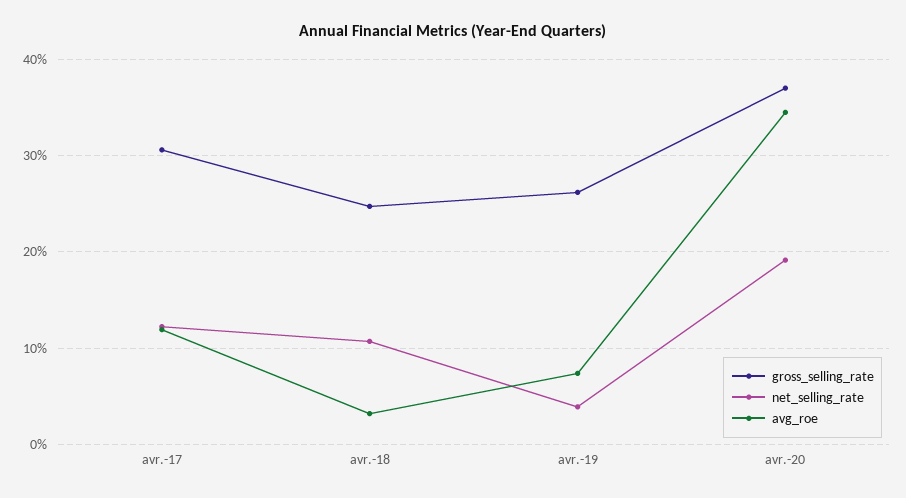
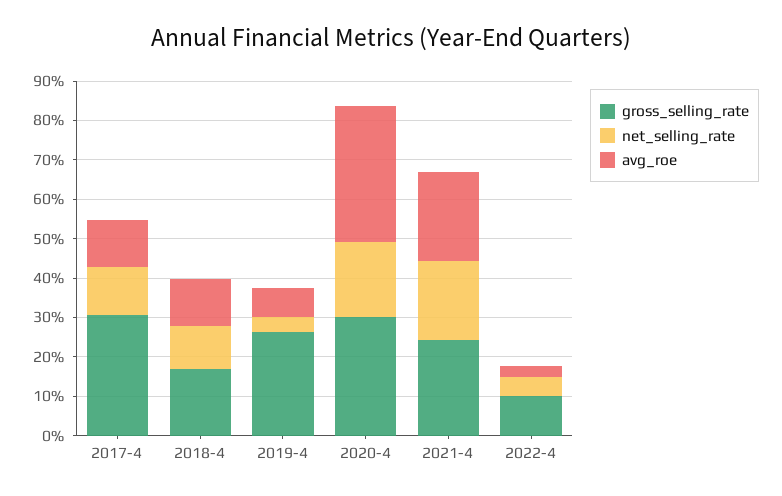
gross_selling_rate, avr.-18: 25 -> 17.5
avg_roe, avr.-18: 3 -> 12.5
gross_selling_rate, avr.-20: 37 -> 30
gross_selling_rate, 2021-4: none -> 25
net_selling_rate, 2021-4: none -> 20
avg_roe, 2021-4: none -> 22.5
gross_selling_rate, 2022-4: none -> 10
net_selling_rate, 2022-4: none -> 5
avg_roe, 2022-4: none -> 2.5

